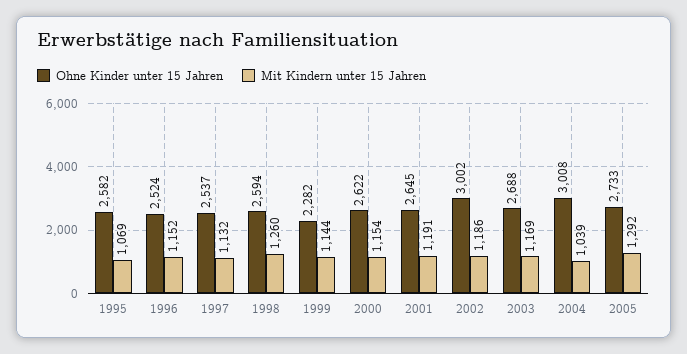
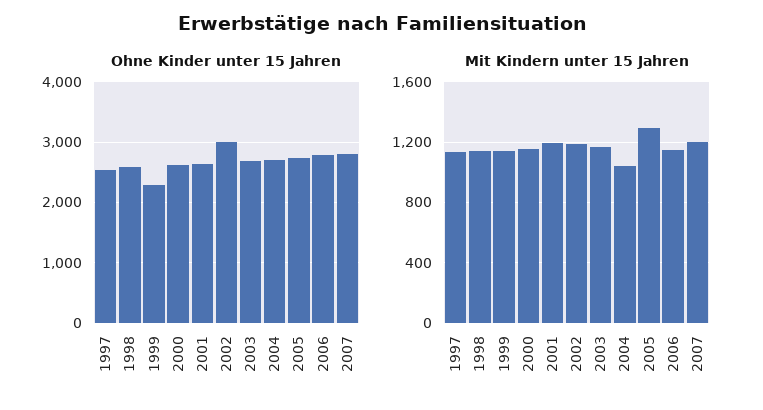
Ohne Kinder unter 15 Jahren, 1995: 2582 -> none
Mit Kindern unter 15 Jahren, 1995: 1069 -> none
Ohne Kinder unter 15 Jahren, 1996: 2524 -> none
Mit Kindern unter 15 Jahren, 1996: 1152 -> none
Mit Kindern unter 15 Jahren, 1998: 1260 -> 1150
Ohne Kinder unter 15 Jahren, 2004: 3008 -> 2700
Ohne Kinder unter 15 Jahren, 2006: none -> 2800
Ohne Kinder unter 15 Jahren, 2007: none -> 2800
Mit Kindern unter 15 Jahren, 2006: none -> 1150
Mit Kindern unter 15 Jahren, 2007: none -> 1200

